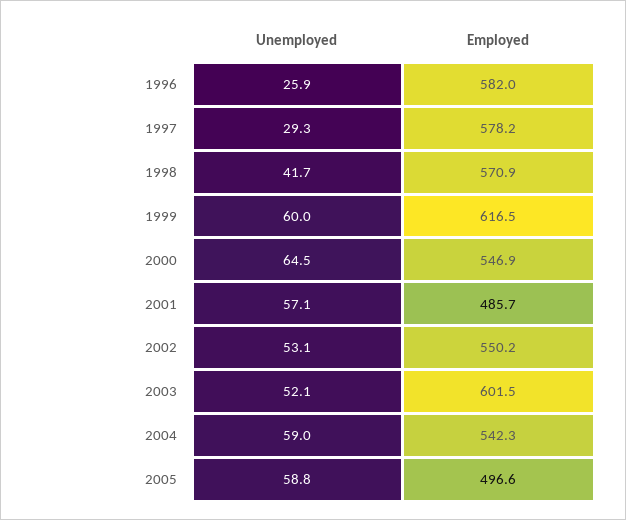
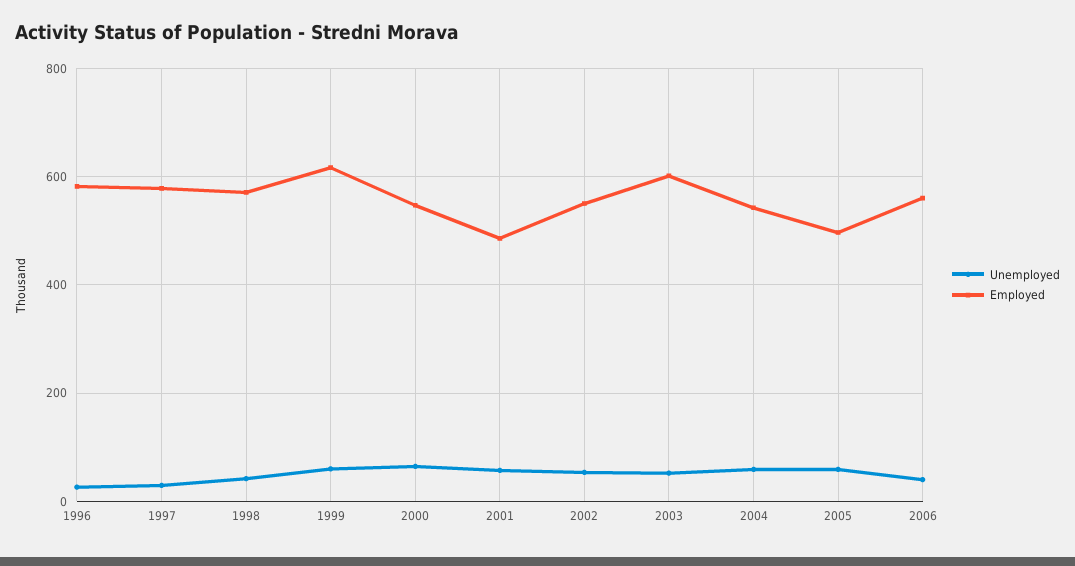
Unemployed, 2006: none -> 40
Employed, 2006: none -> 560

